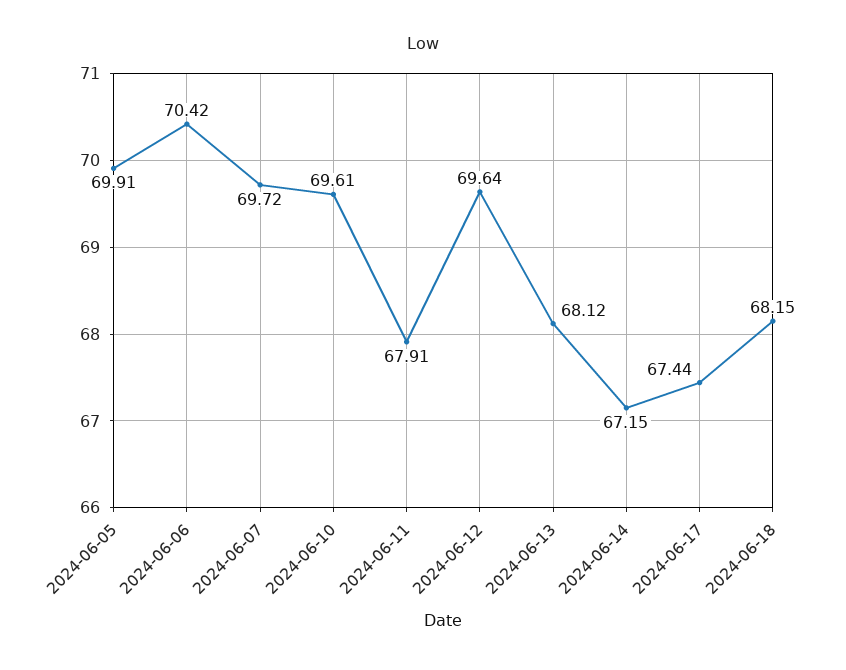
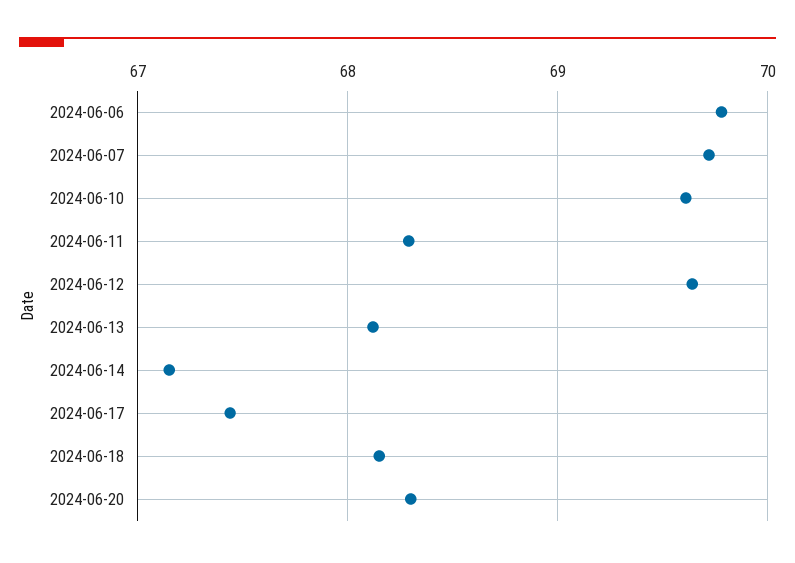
2024-06-05: 69.91 -> none
2024-06-06: 70.42 -> 69.8
2024-06-11: 67.91 -> 68.3
2024-06-20: none -> 68.3

